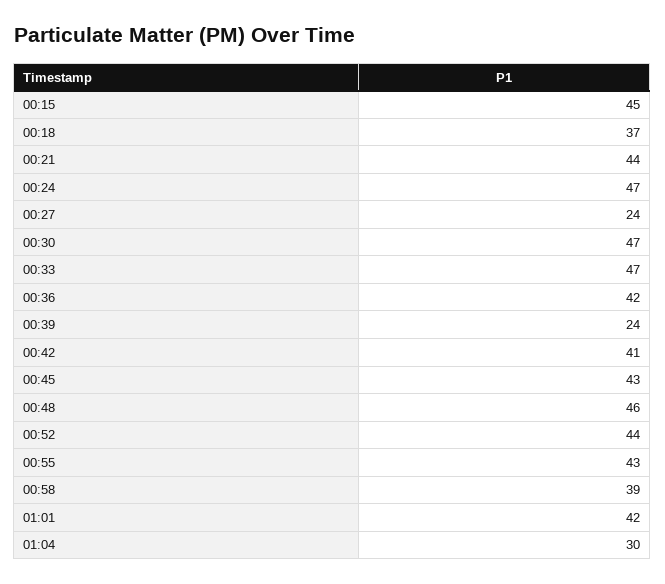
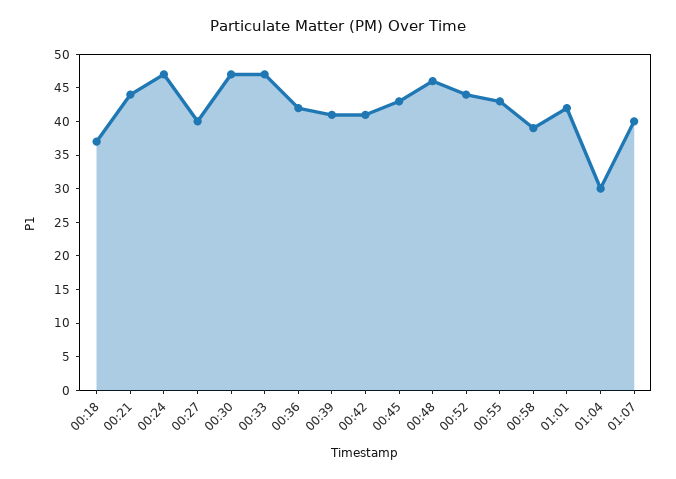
00:15: 45 -> none
00:27: 24 -> 40
00:39: 24 -> 40
01:07: none -> 40

